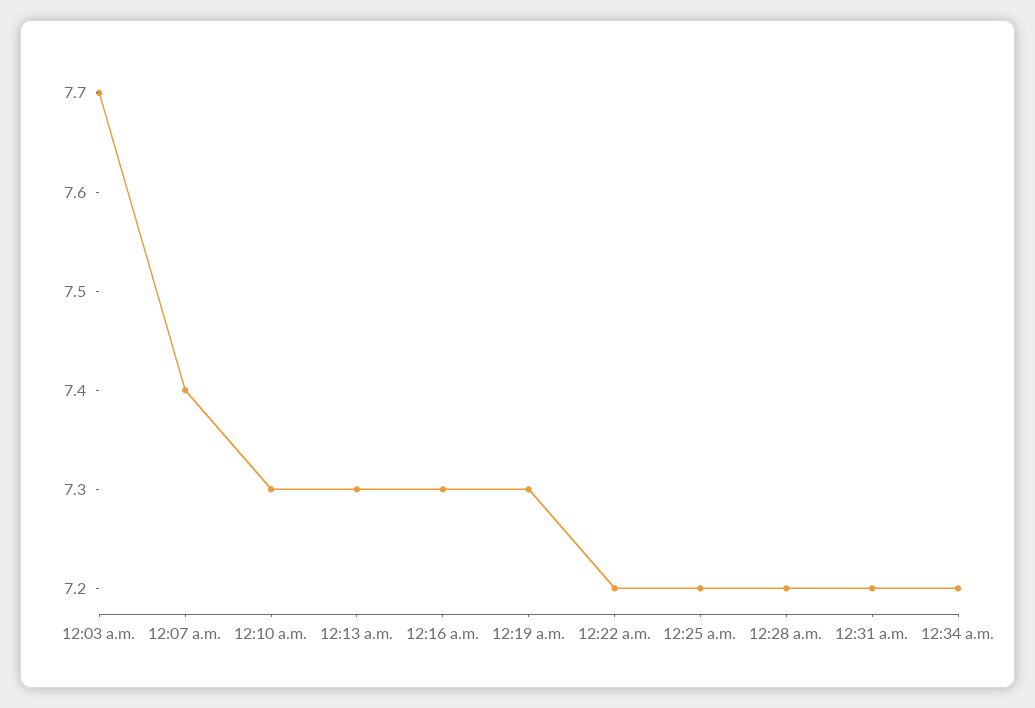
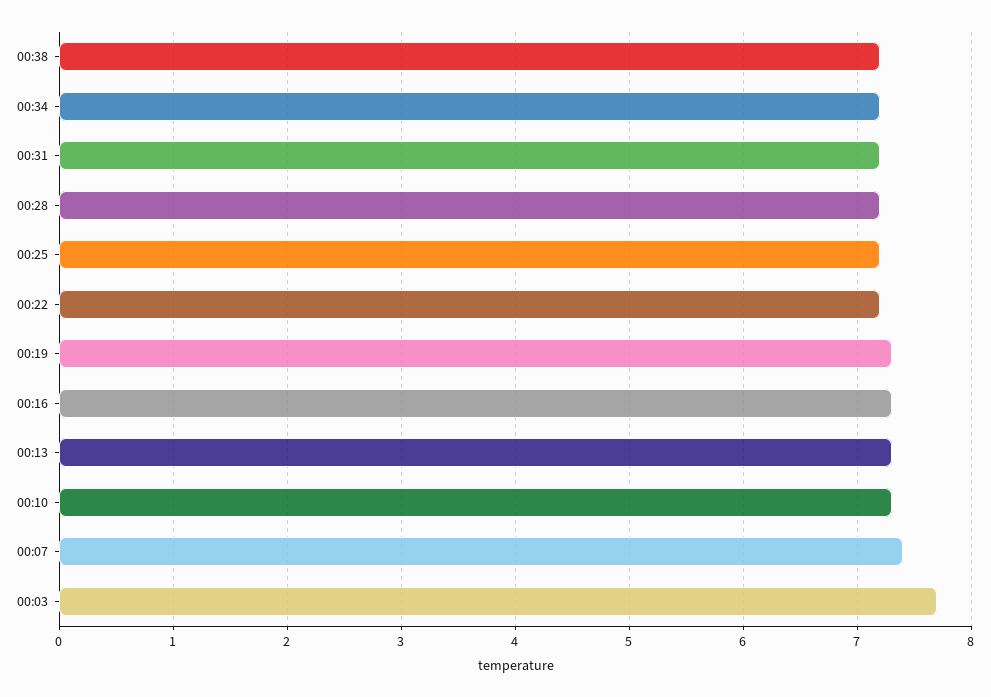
00:38: none -> 7.2

